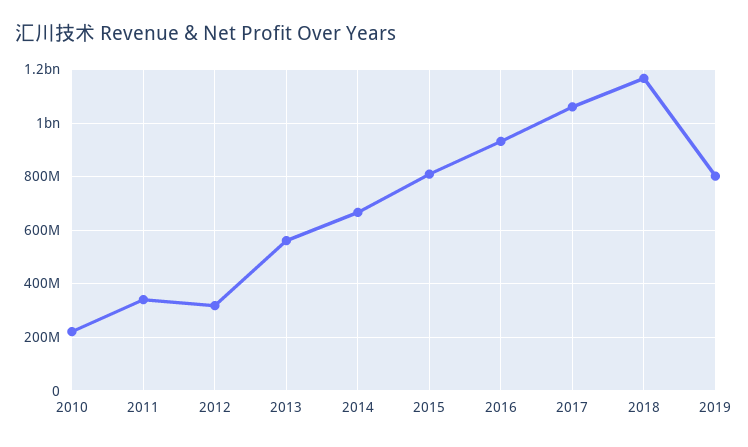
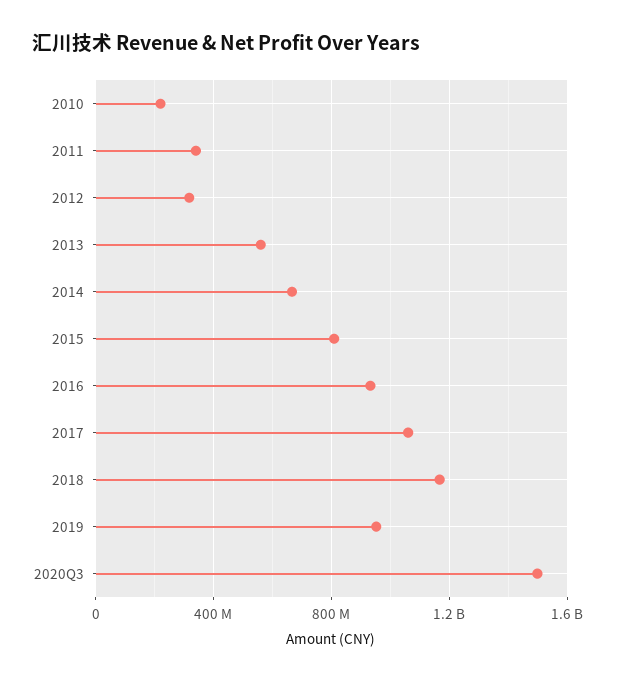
2019: 800000000 -> 950000000
2020Q3: none -> 1500000000

